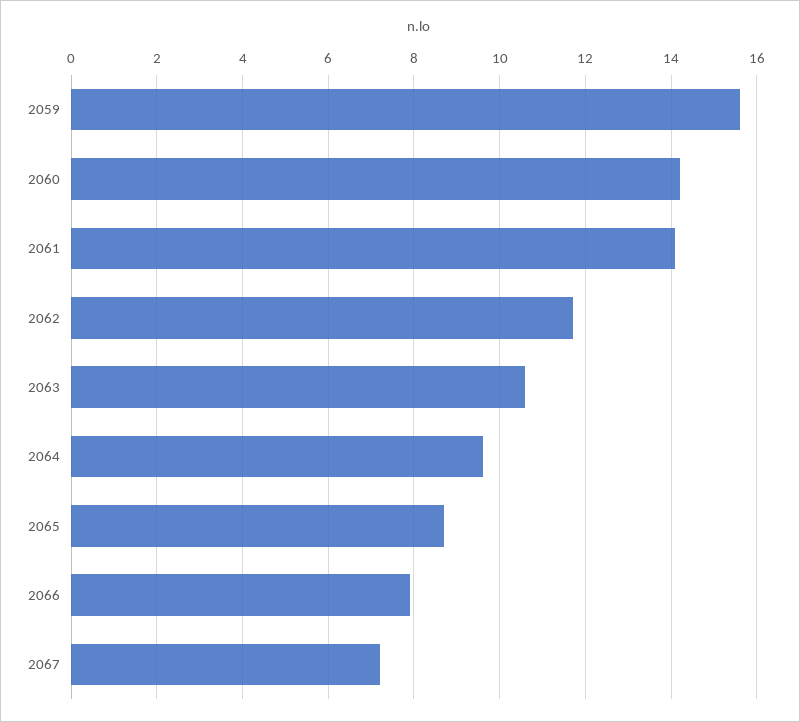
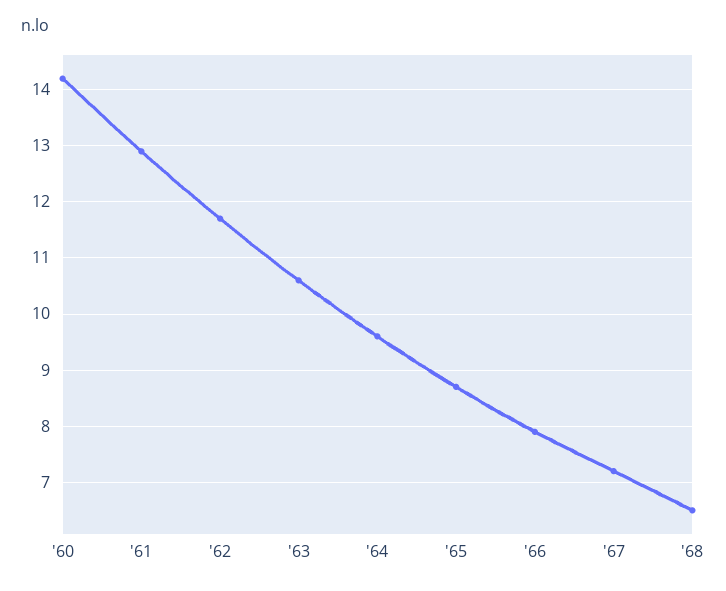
2059: 15.5 -> none
2061: 14 -> 13
'68: none -> 6.5

